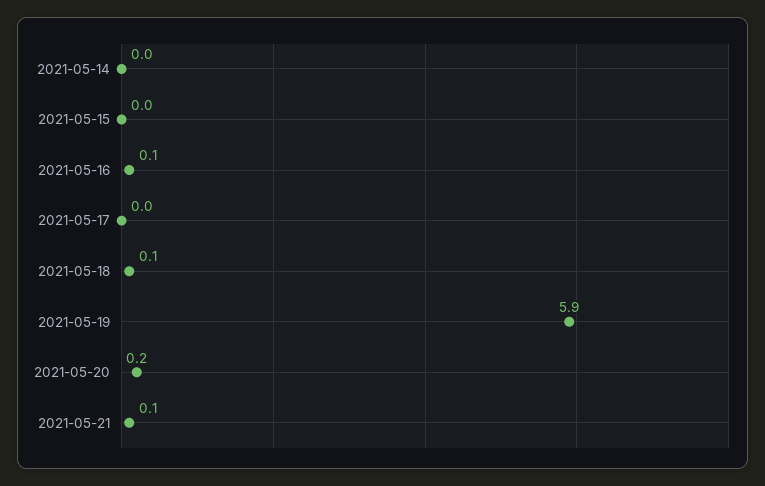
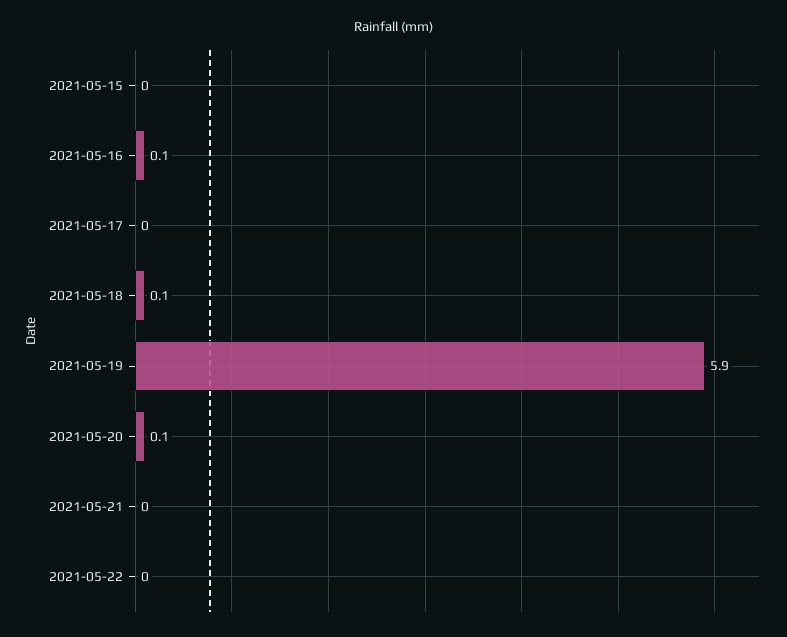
2021-05-14: 0 -> none
2021-05-20: 0.2 -> 0.1
2021-05-21: 0.1 -> 0
2021-05-22: none -> 0

